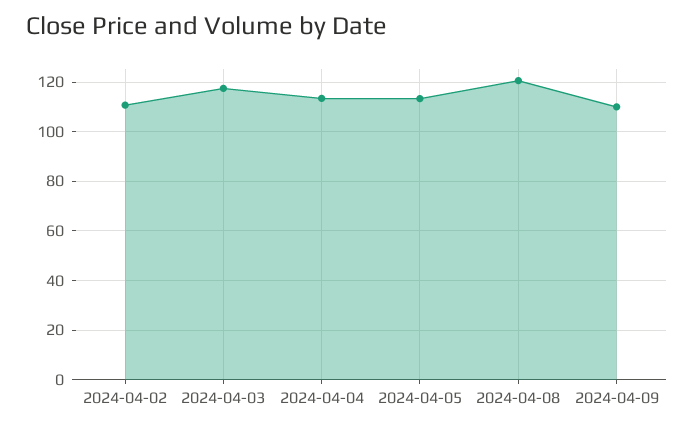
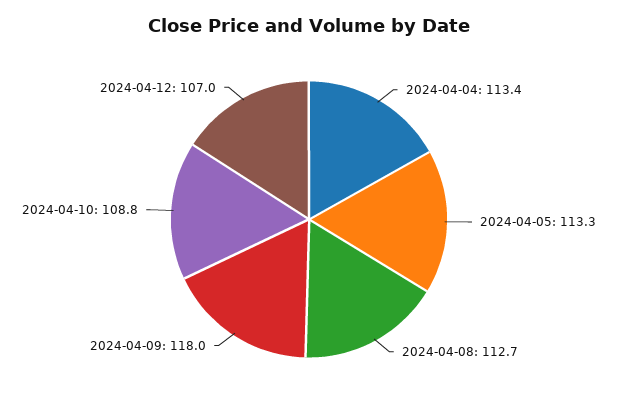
2024-04-02: 110 -> none
2024-04-03: 117.5 -> none
2024-04-08: 120 -> 112.7
2024-04-09: 110 -> 118
2024-04-10: none -> 108.8
2024-04-12: none -> 107

